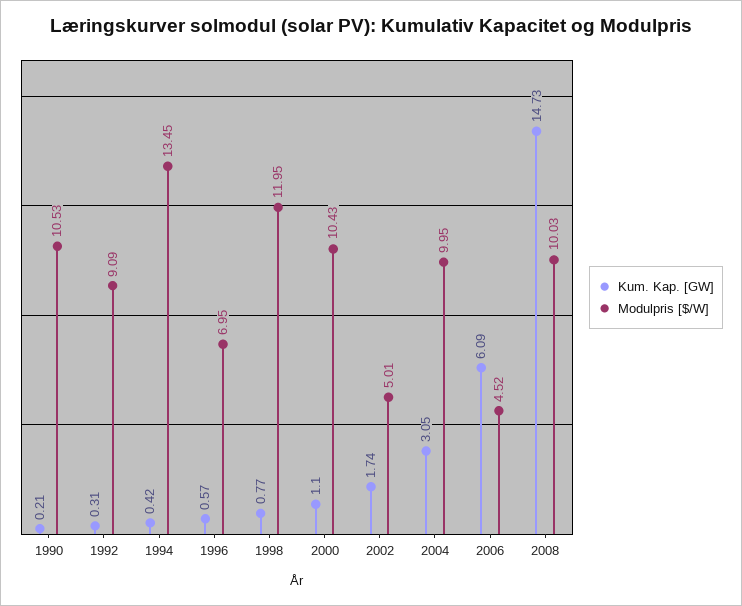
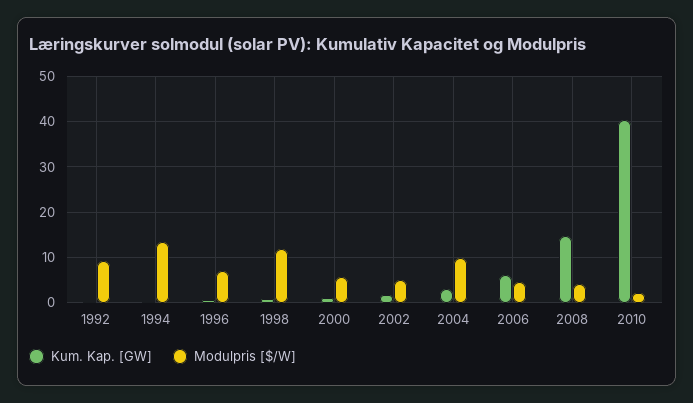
Kum. Kap. [GW], 1990: 0.21 -> none
Modulpris [$/W], 1990: 10.53 -> none
Modulpris [$/W], 2000: 10.43 -> 6
Modulpris [$/W], 2008: 10.03 -> 4
Kum. Kap. [GW], 2010: none -> 40
Modulpris [$/W], 2010: none -> 2

